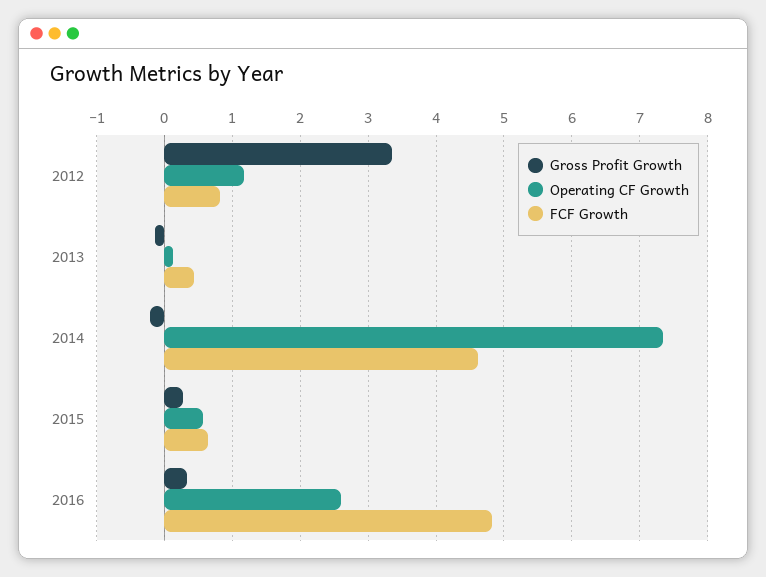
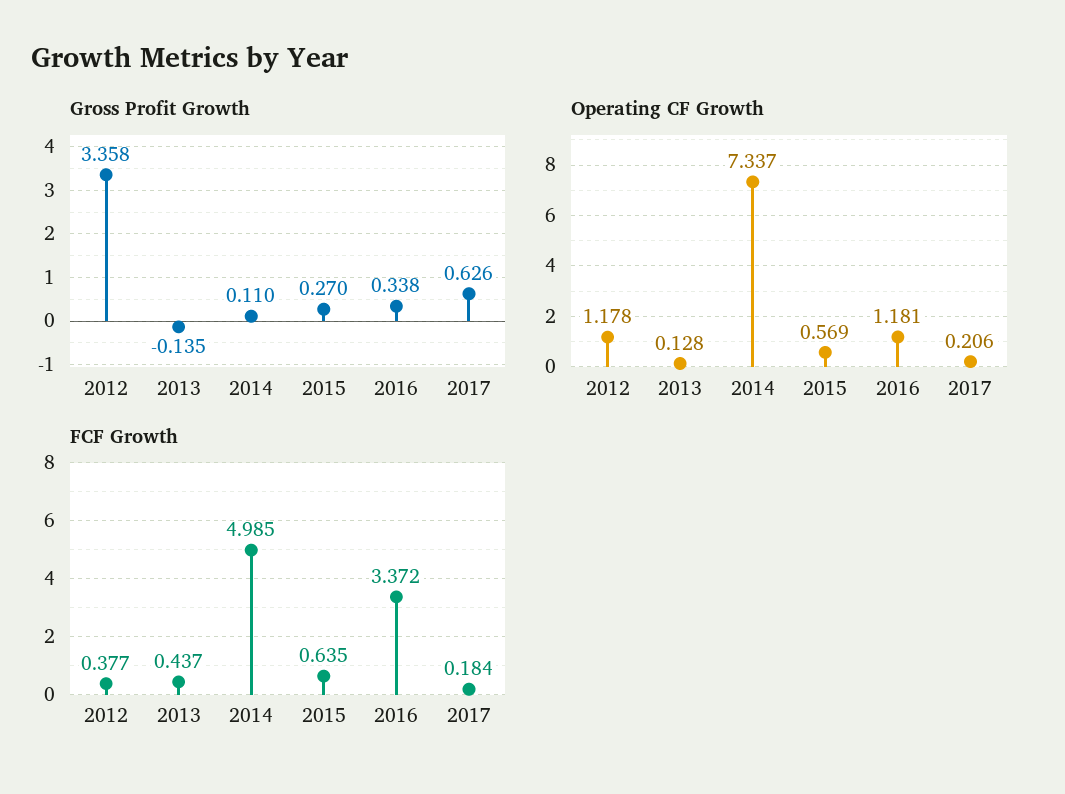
FCF Growth, 2012: 0.8 -> 0.377
Gross Profit Growth, 2014: -0.2 -> 0.11
FCF Growth, 2014: 4.6 -> 4.985
Operating CF Growth, 2016: 2.6 -> 1.181
FCF Growth, 2016: 4.8 -> 3.372
Gross Profit Growth, 2017: none -> 0.626
Operating CF Growth, 2017: none -> 0.206
FCF Growth, 2017: none -> 0.184

